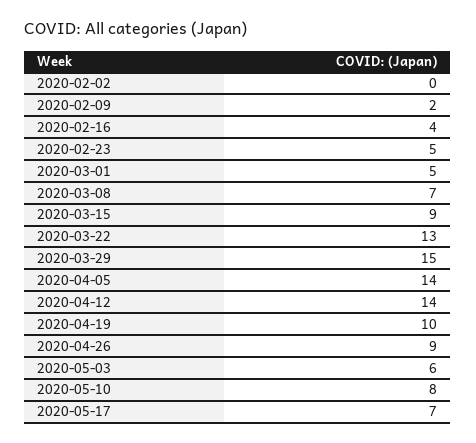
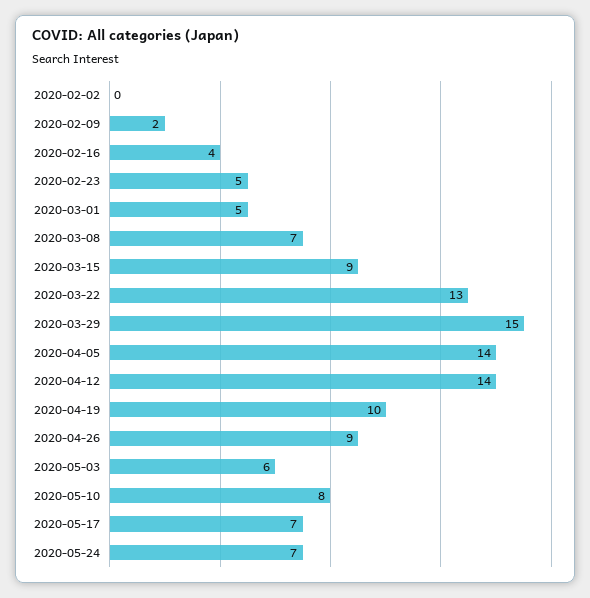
2020-05-24: none -> 7

